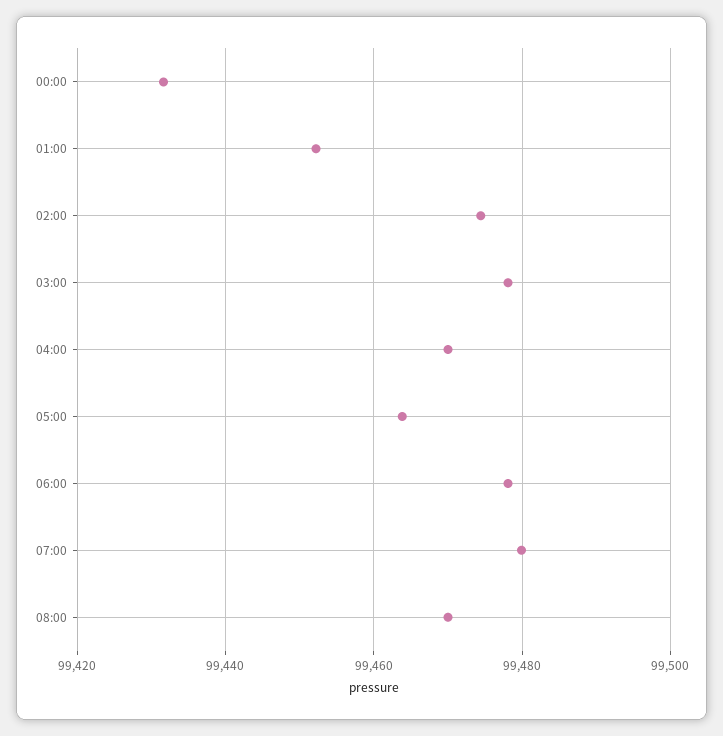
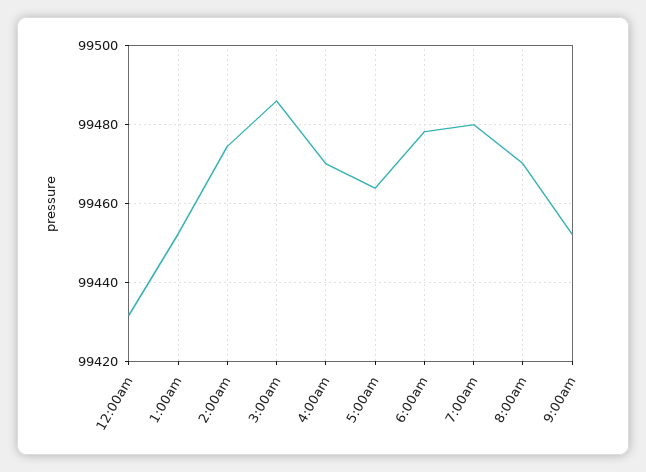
03:00: 99478 -> 99486
9:00am: none -> 99452

